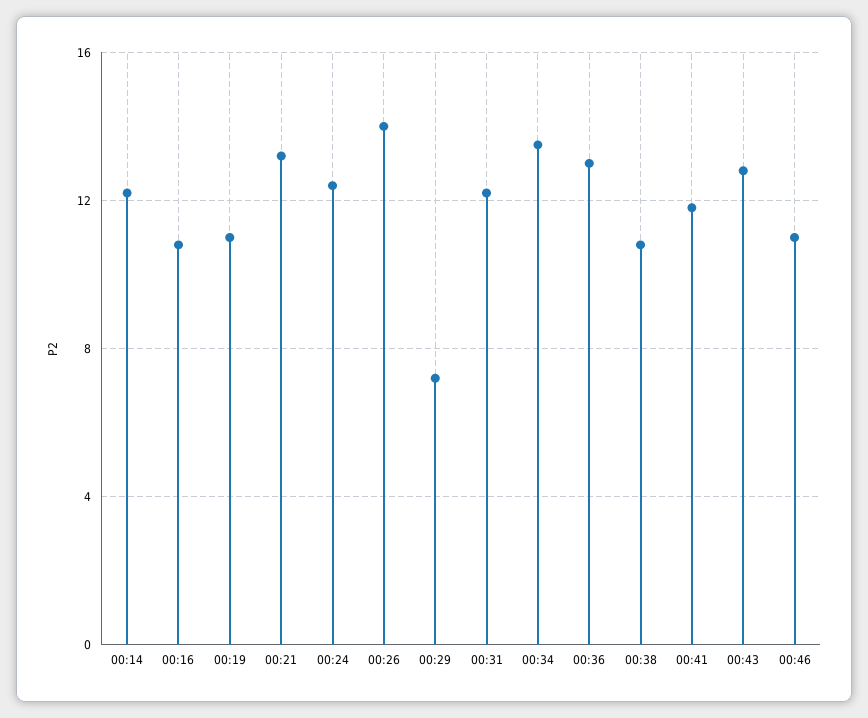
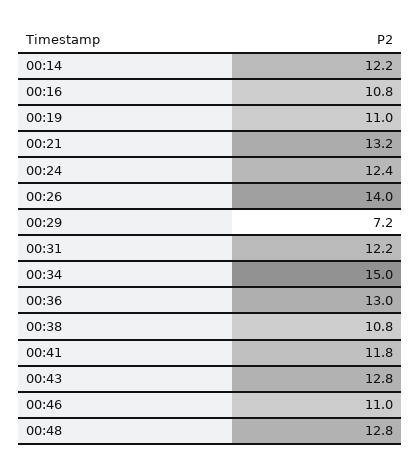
00:34: 13.5 -> 15
00:48: none -> 12.8

